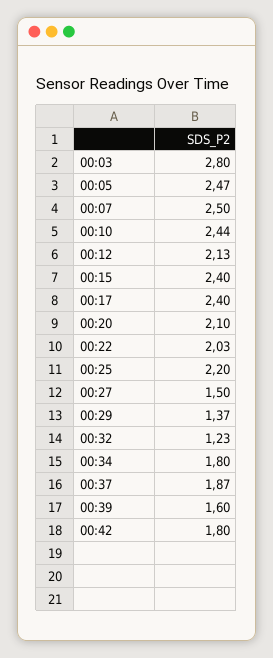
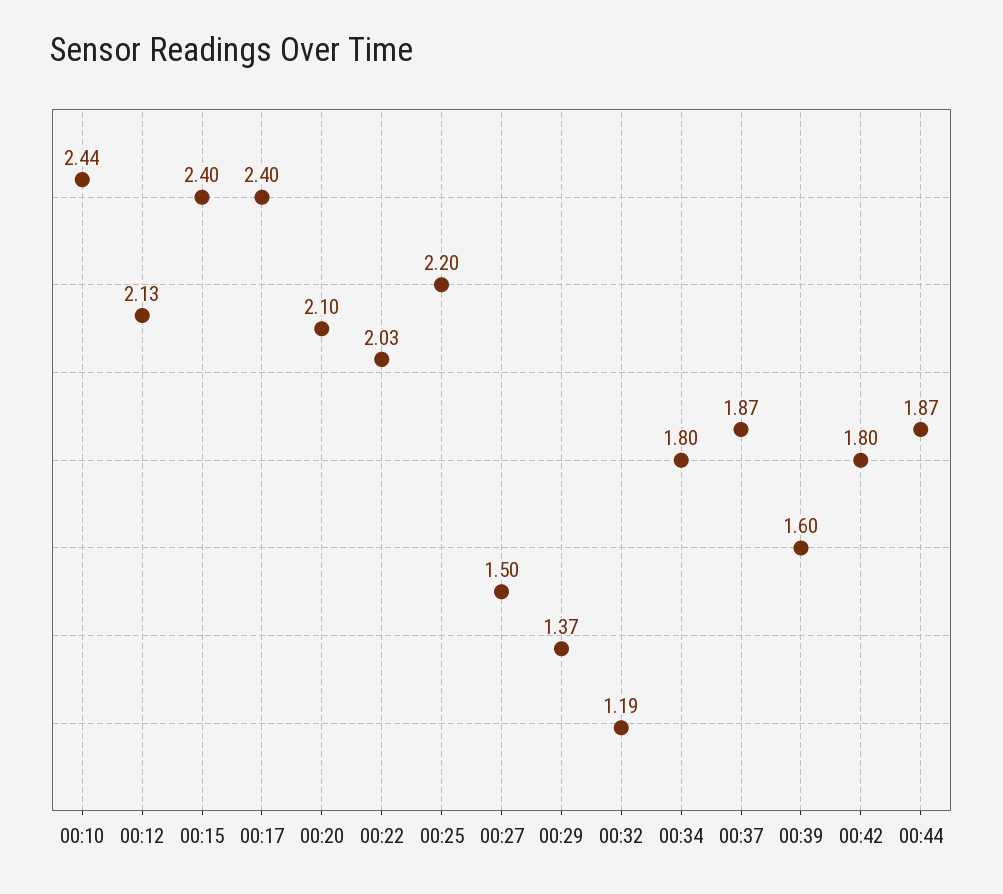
00:03: 2.8 -> none
00:05: 2.47 -> none
00:07: 2.5 -> none
00:32: 1.23 -> 1.19
00:44: none -> 1.87

